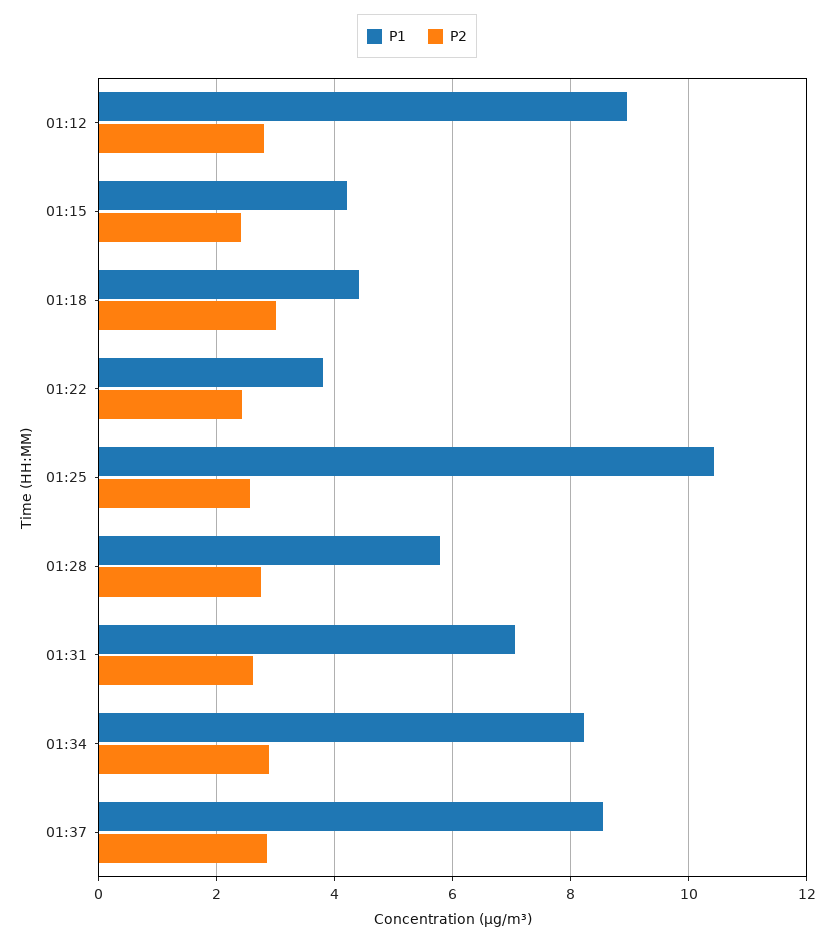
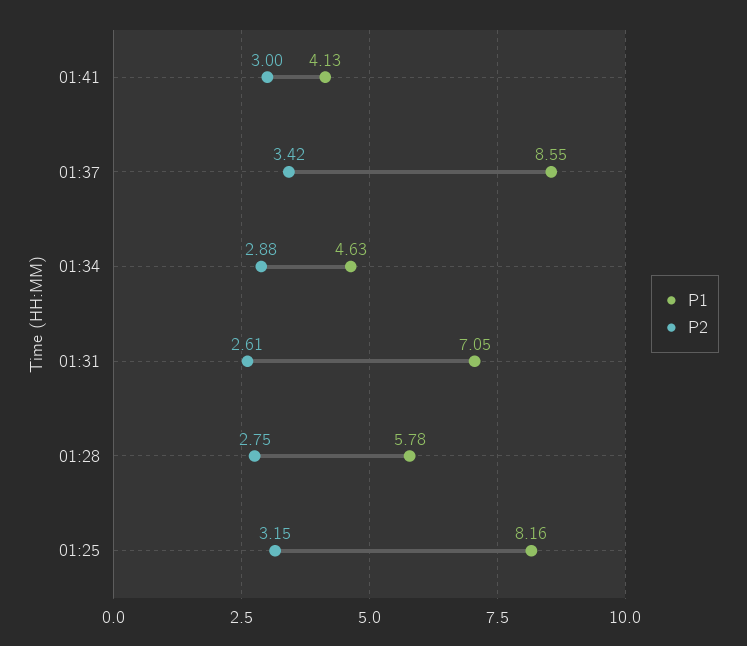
P1, 01:12: 9 -> none
P2, 01:12: 2.8 -> none
P1, 01:15: 4.2 -> none
P2, 01:15: 2.4 -> none
P1, 01:18: 4.4 -> none
P2, 01:18: 3 -> none
P1, 01:22: 3.8 -> none
P2, 01:22: 2.4 -> none
P1, 01:25: 10.4 -> 8.16
P2, 01:25: 2.6 -> 3.15
P1, 01:34: 8.2 -> 4.63
P2, 01:37: 2.8 -> 3.42
P1, 01:41: none -> 4.13
P2, 01:41: none -> 3

